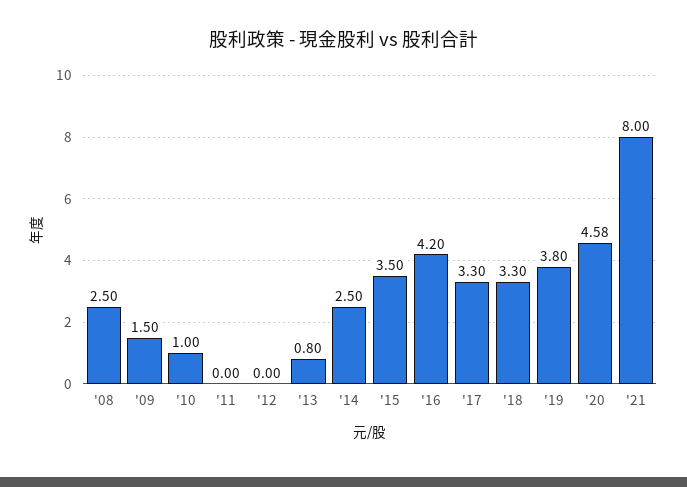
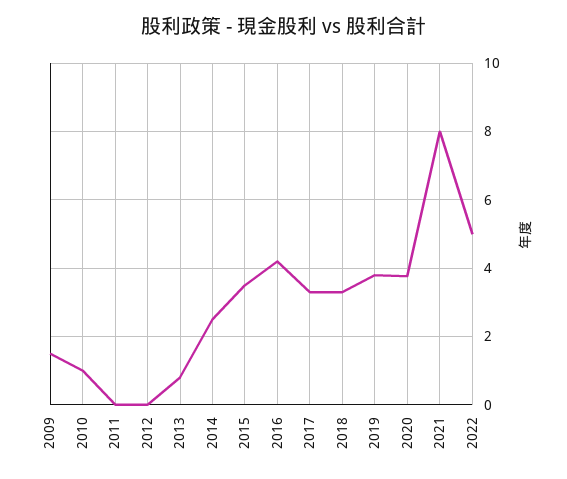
'08: 2.5 -> none
'20: 4.58 -> 3.8
2022: none -> 5

